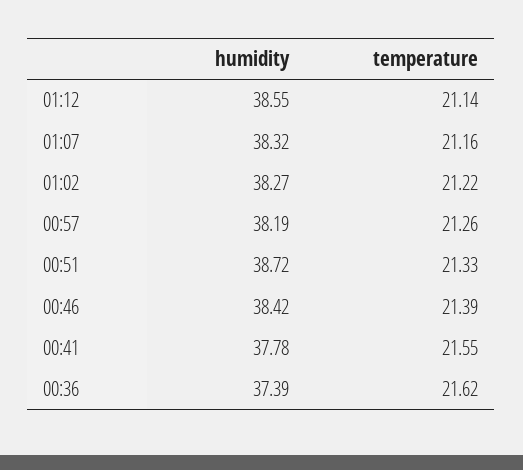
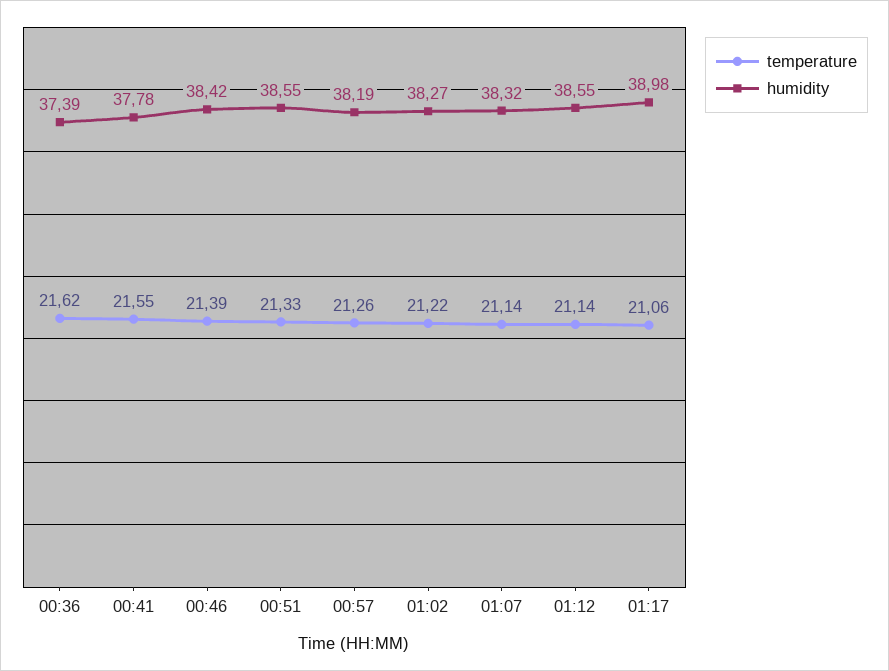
temperature, 01:07: 21.16 -> 21.14
humidity, 00:51: 38.72 -> 38.55
temperature, 01:17: none -> 21.06
humidity, 01:17: none -> 38.98

